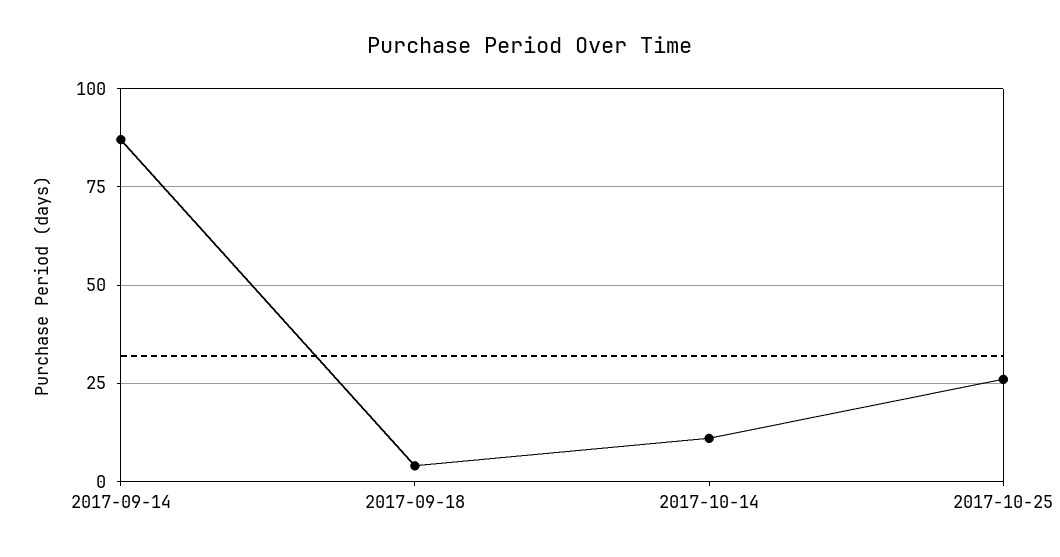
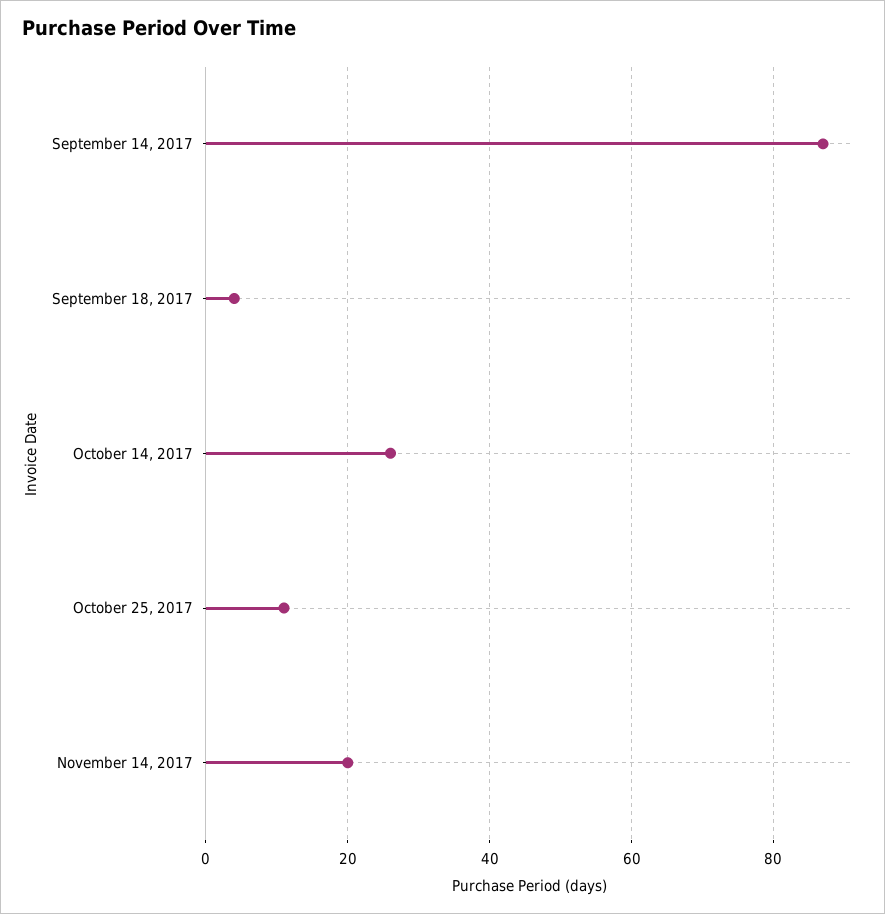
2017-10-14: 10 -> 25
2017-10-25: 25 -> 10
November 14, 2017: none -> 20

